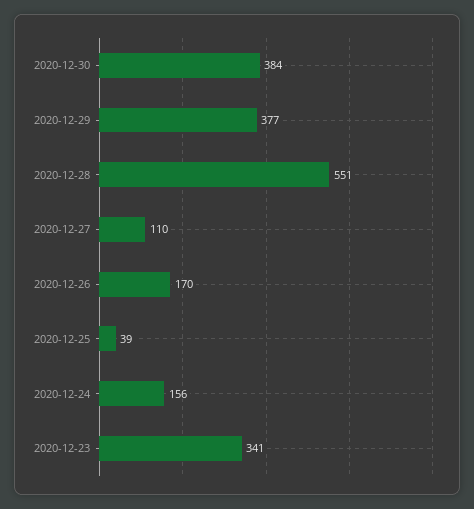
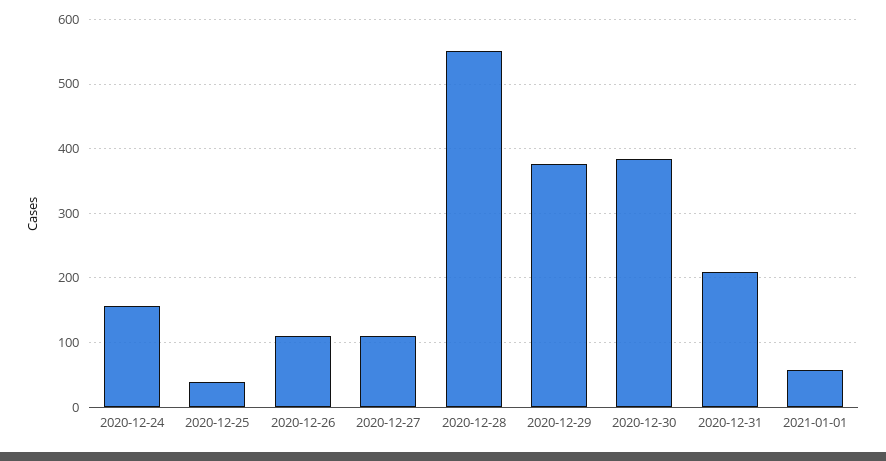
2020-12-26: 170 -> 110
2020-12-23: 341 -> none
2020-12-31: none -> 210
2021-01-01: none -> 60

